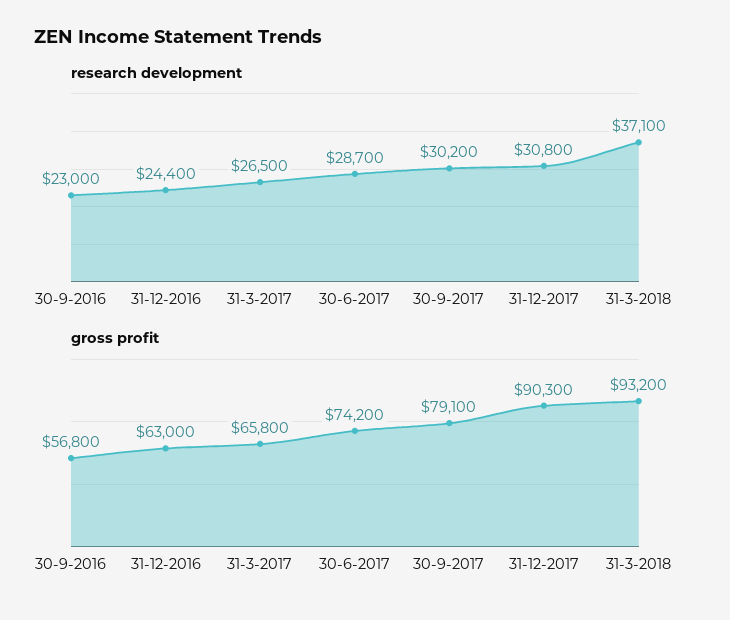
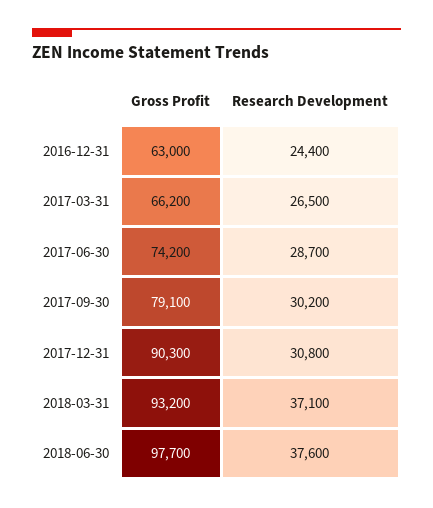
research development, 30-9-2016: 23000 -> none
gross profit, 30-9-2016: 56800 -> none
gross profit, 31-3-2017: 65800 -> 66200
gross profit, 2018-06-30: none -> 97700
research development, 2018-06-30: none -> 37600

